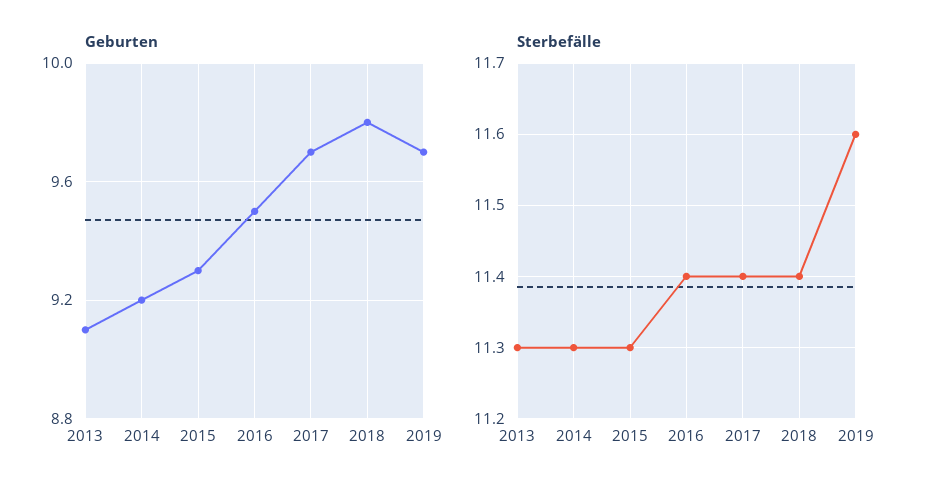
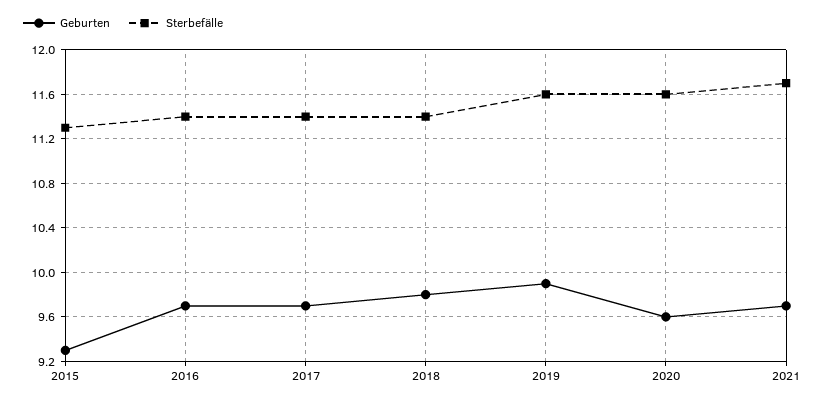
Geburten, 2013: 9.1 -> none
Geburten, 2014: 9.2 -> none
Geburten, 2016: 9.5 -> 9.7
Geburten, 2019: 9.7 -> 9.9
Sterbefälle, 2013: 11.3 -> none
Sterbefälle, 2014: 11.3 -> none
Geburten, 2020: none -> 9.6
Sterbefälle, 2020: none -> 11.6
Geburten, 2021: none -> 9.7
Sterbefälle, 2021: none -> 11.7

